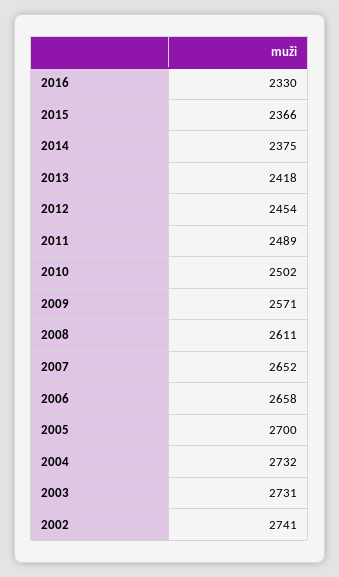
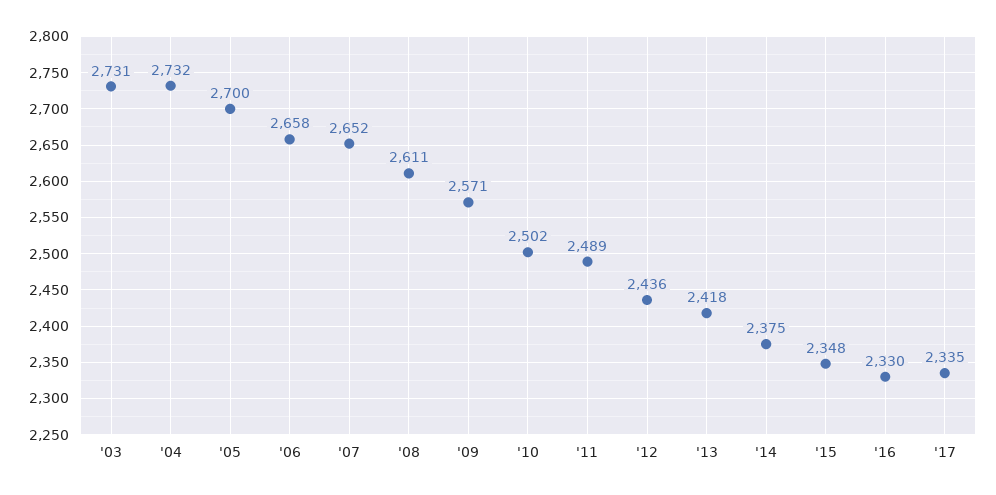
2015: 2366 -> 2348
2012: 2454 -> 2436
2002: 2741 -> none
'17: none -> 2335

